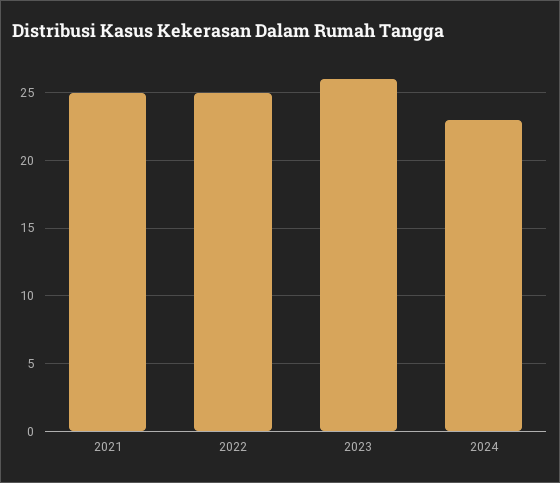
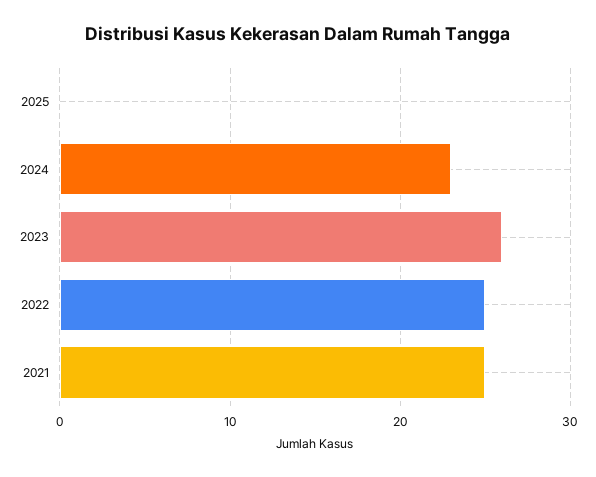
2025: none -> 0

